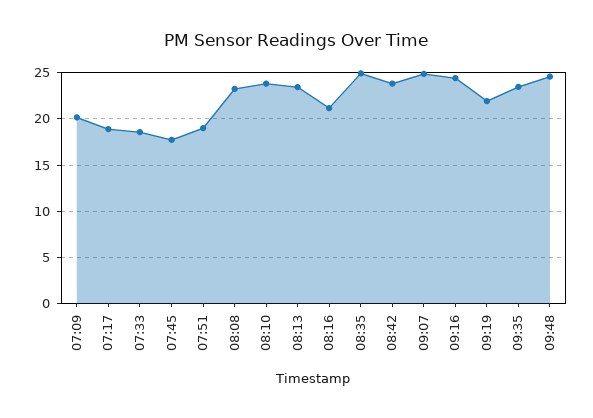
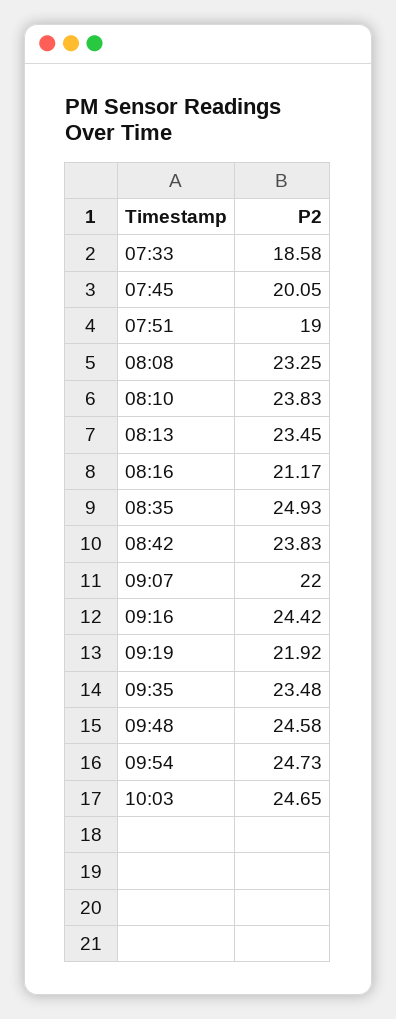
07:09: 20 -> none
07:17: 19 -> none
07:45: 18 -> 20.05
09:07: 25 -> 22
09:54: none -> 24.73
10:03: none -> 24.65

